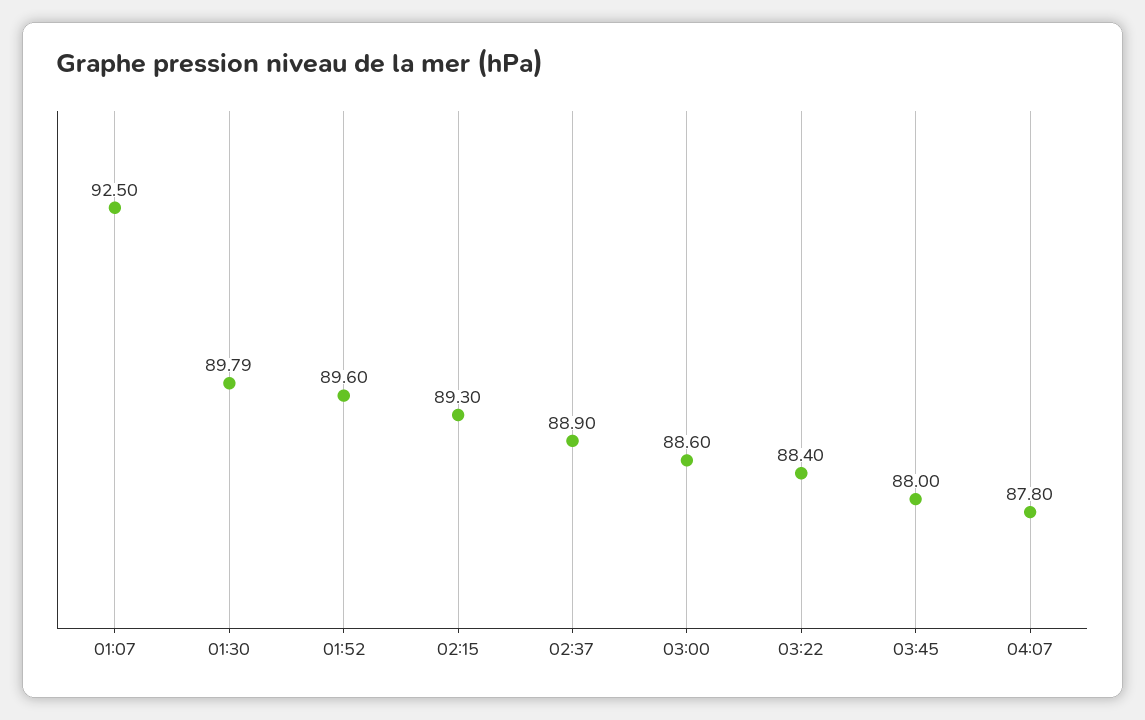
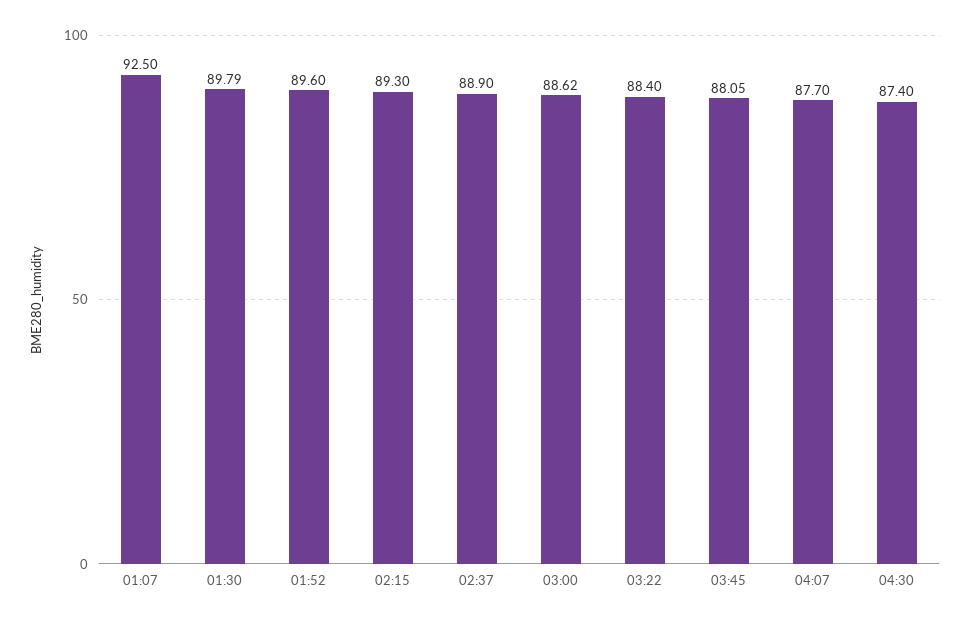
03:00: 88.6 -> 88.62
03:45: 88 -> 88.05
04:07: 87.8 -> 87.7
04:30: none -> 87.4

